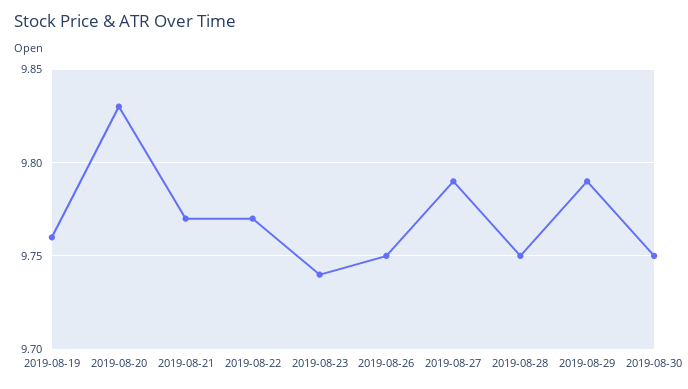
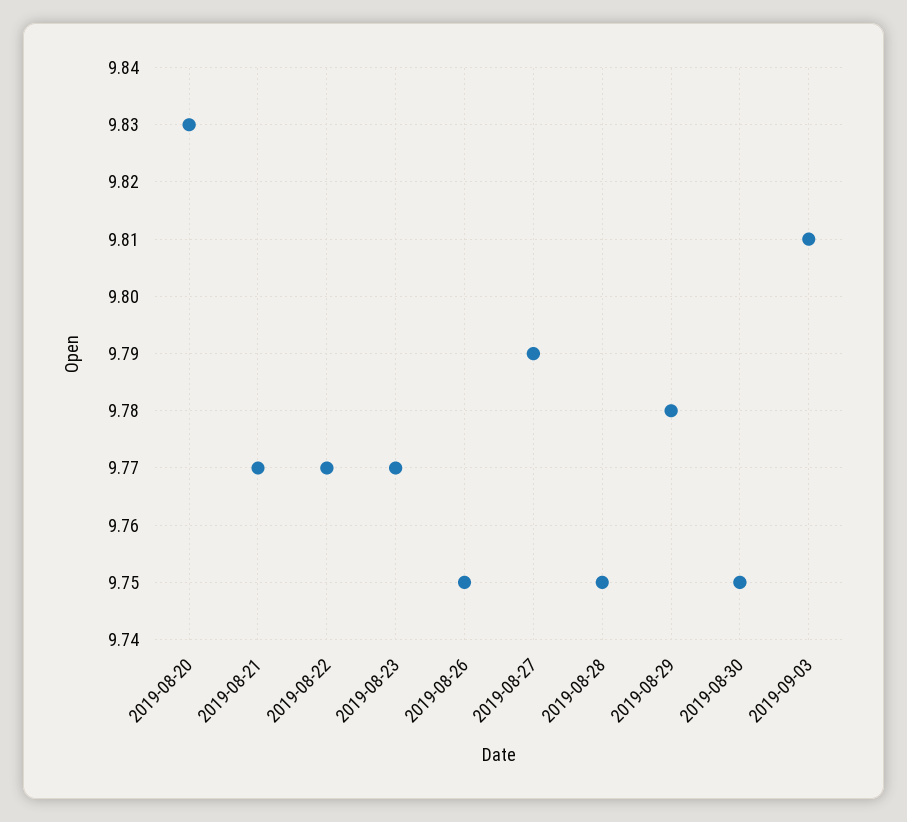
2019-08-19: 9.76 -> none
2019-08-23: 9.74 -> 9.77
2019-08-29: 9.79 -> 9.78
2019-09-03: none -> 9.81

